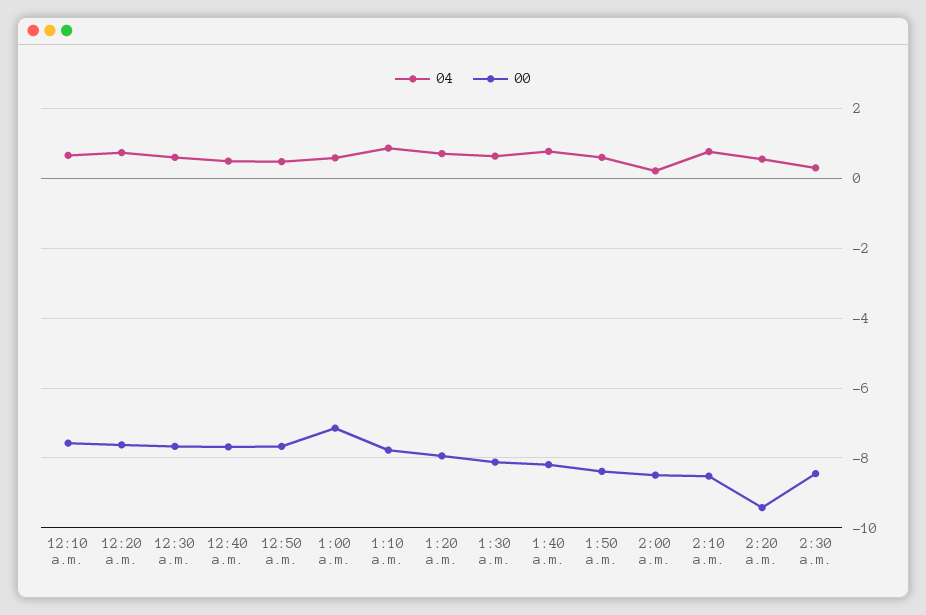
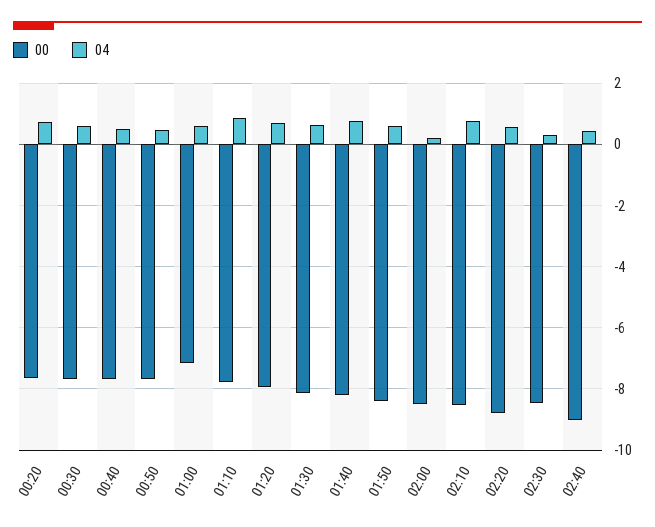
04, 12:10 a.m.: 0.6 -> none
00, 12:10 a.m.: -7.6 -> none
00, 2:20 a.m.: -9.4 -> -8.8
00, 02:40: none -> -9
04, 02:40: none -> 0.4

